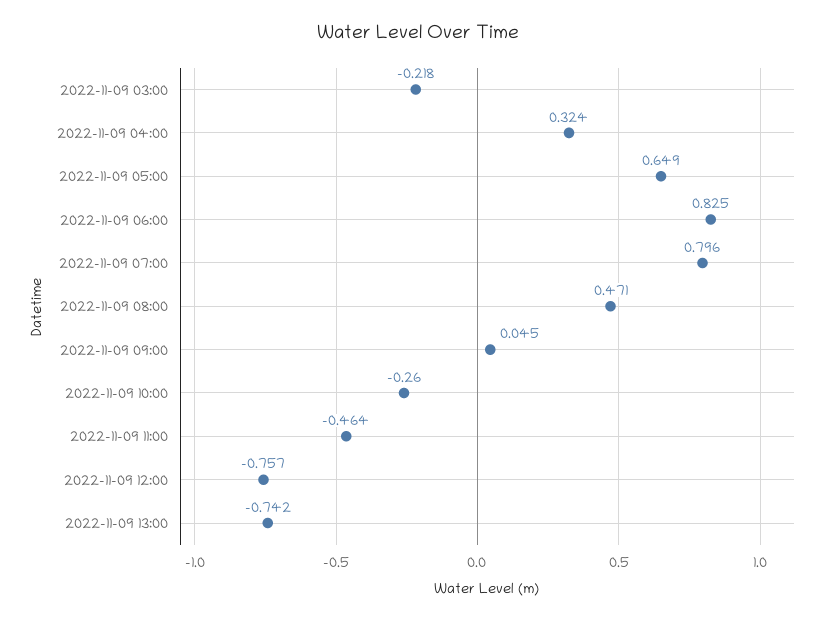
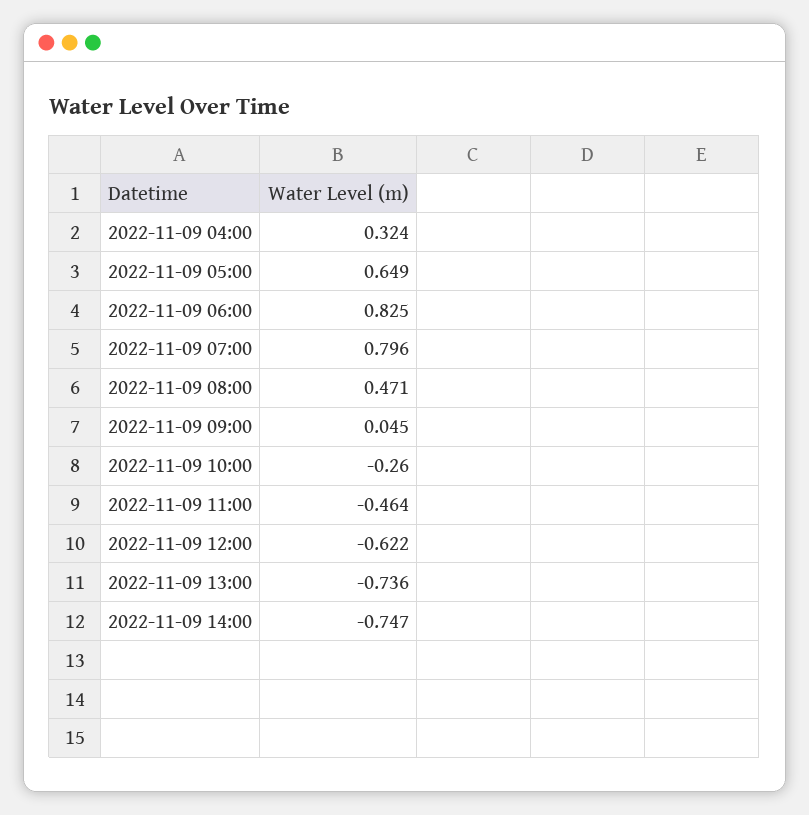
2022-11-09 03:00: -0.218 -> none
2022-11-09 12:00: -0.757 -> -0.622
2022-11-09 13:00: -0.742 -> -0.736
2022-11-09 14:00: none -> -0.747

